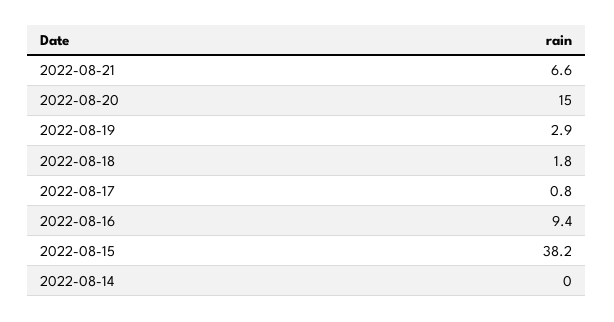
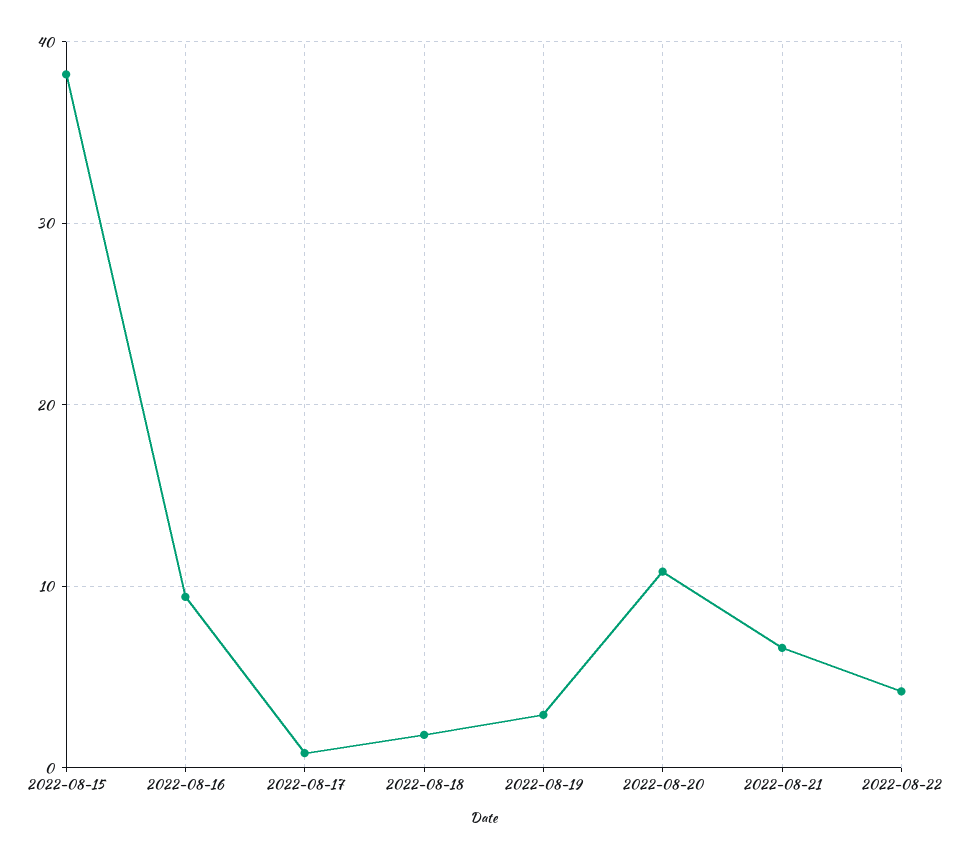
2022-08-20: 15 -> 11
2022-08-14: 0 -> none
2022-08-22: none -> 4

